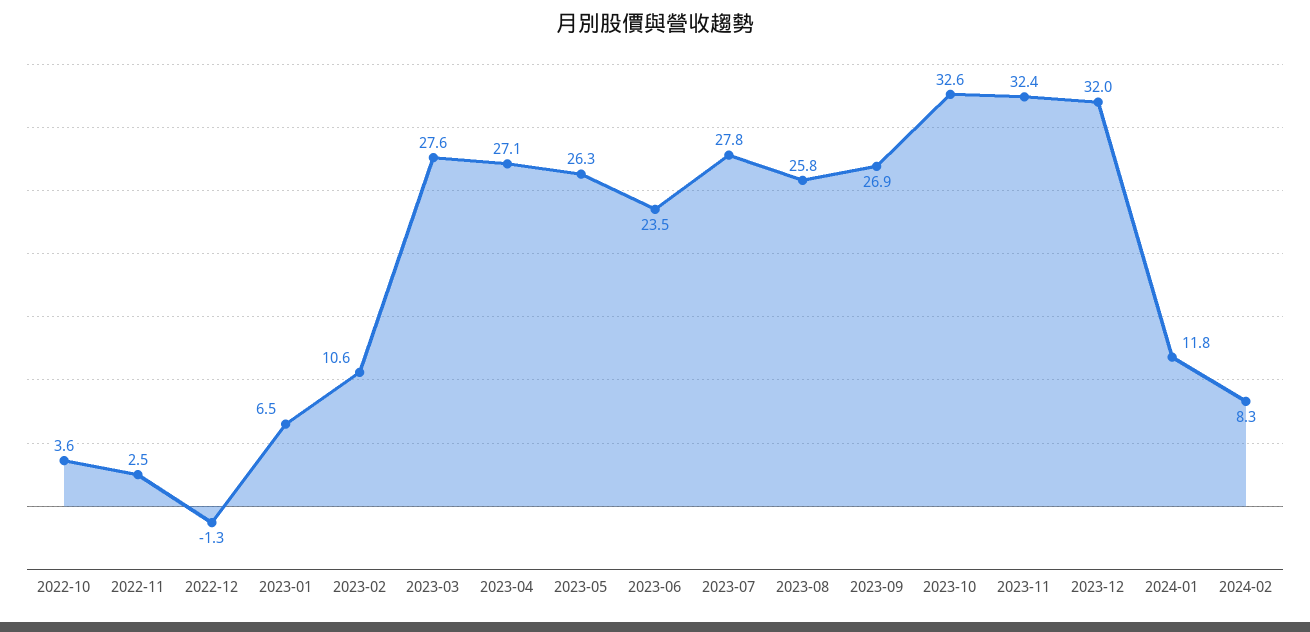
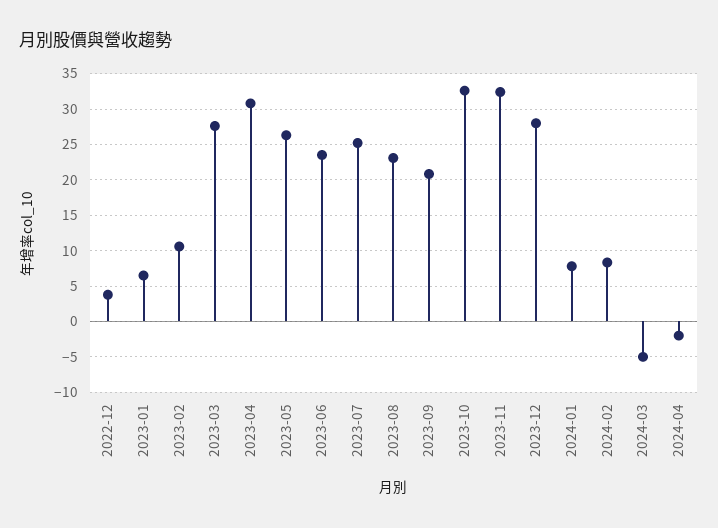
2022-10: 3.6 -> none
2022-11: 2.5 -> none
2022-12: -1.3 -> 4
2023-04: 27.1 -> 31
2023-07: 27.8 -> 25
2023-08: 25.8 -> 23
2023-09: 26.9 -> 21
2023-12: 32 -> 28
2024-01: 11.8 -> 8
2024-03: none -> -5
2024-04: none -> -2

